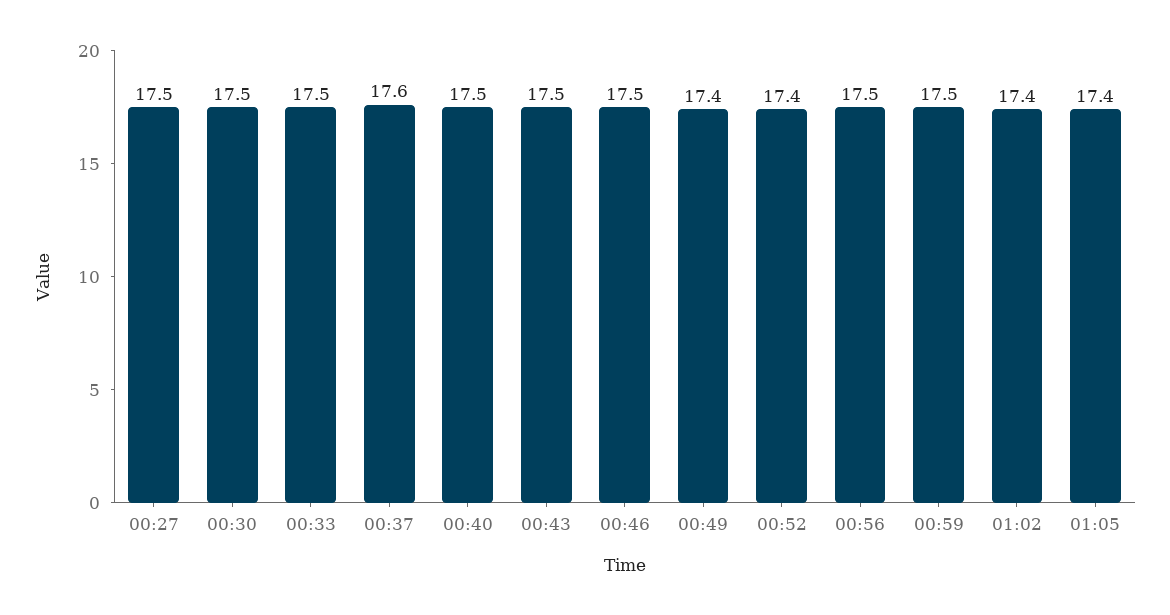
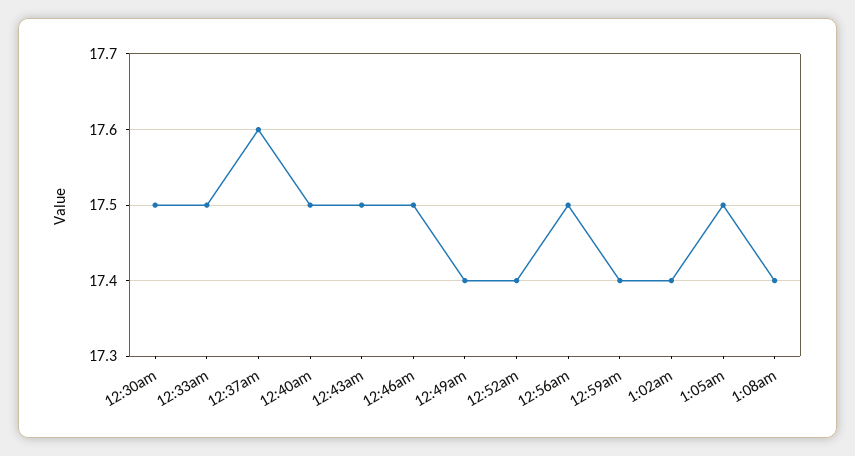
00:27: 17.5 -> none
00:59: 17.5 -> 17.4
01:05: 17.4 -> 17.5
1:08am: none -> 17.4

